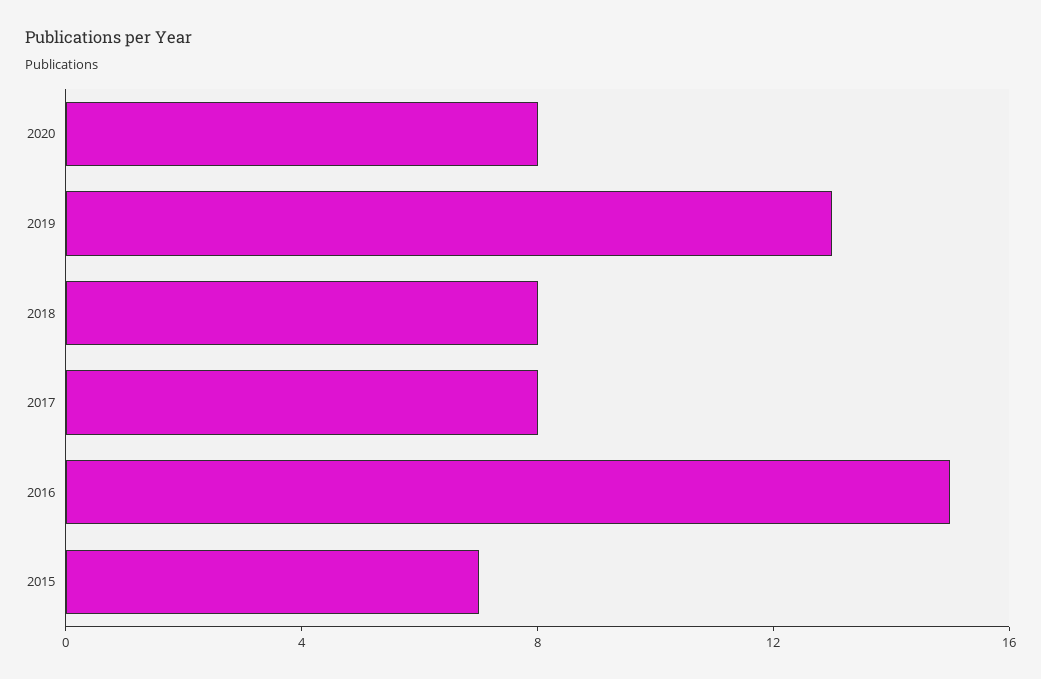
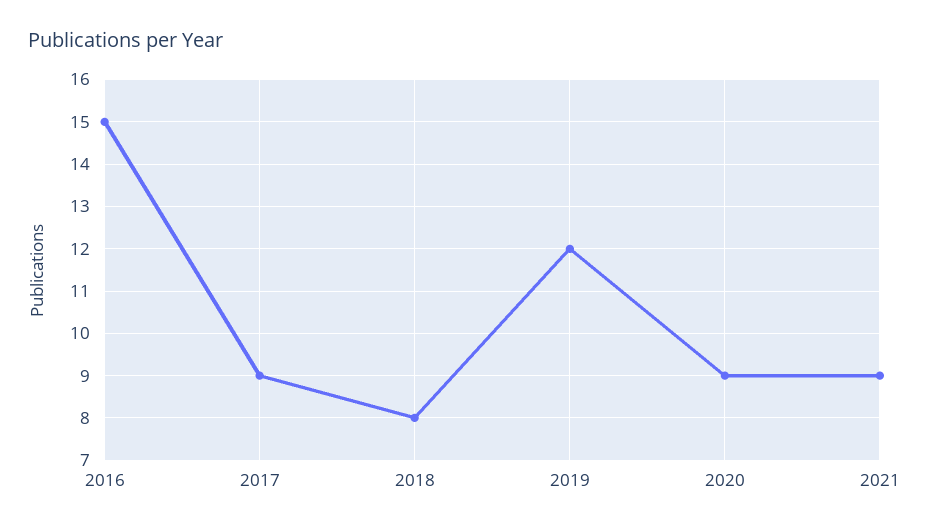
2020: 8 -> 9
2019: 13 -> 12
2017: 8 -> 9
2015: 7 -> none
2021: none -> 9

